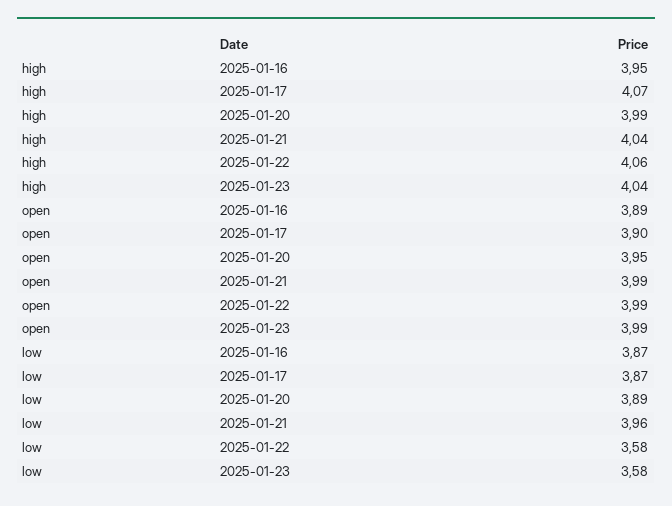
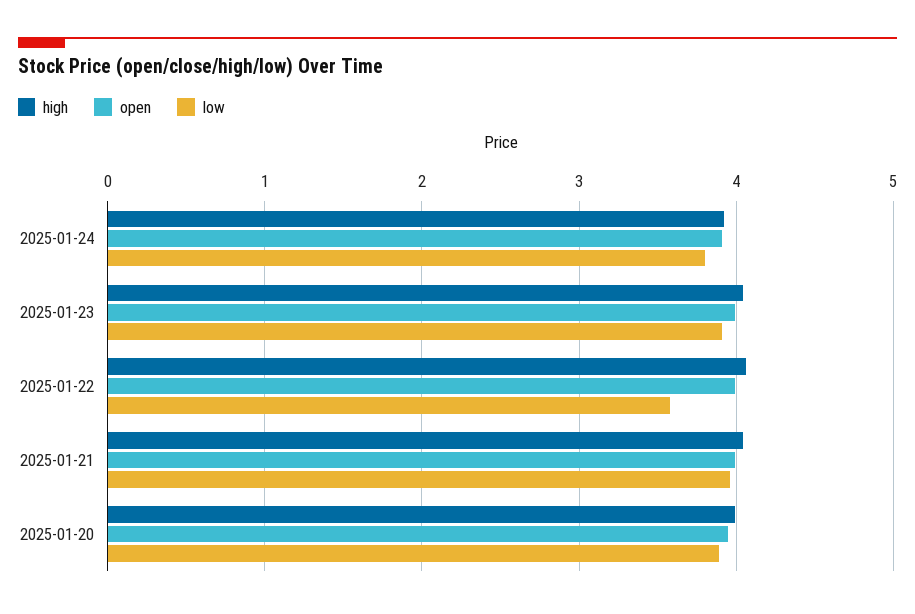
high, 2025-01-16: 3.95 -> none
high, 2025-01-17: 4.07 -> none
open, 2025-01-16: 3.89 -> none
open, 2025-01-17: 3.9 -> none
low, 2025-01-16: 3.87 -> none
low, 2025-01-17: 3.87 -> none
low, 2025-01-23: 3.58 -> 3.9
high, 2025-01-24: none -> 3.9
open, 2025-01-24: none -> 3.9
low, 2025-01-24: none -> 3.8

